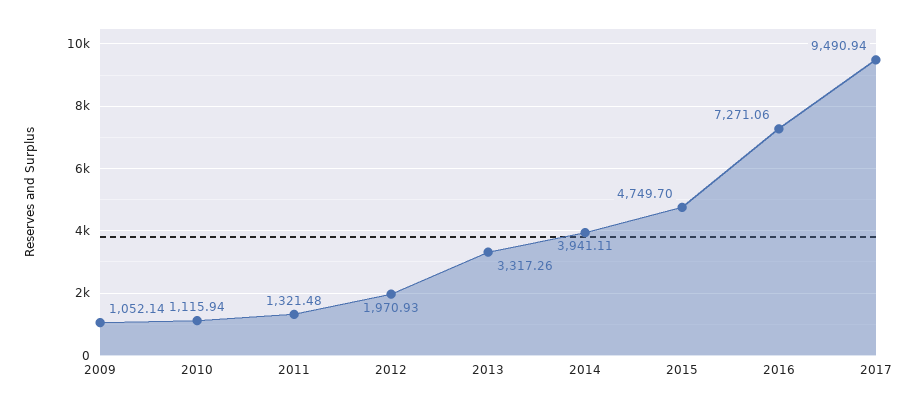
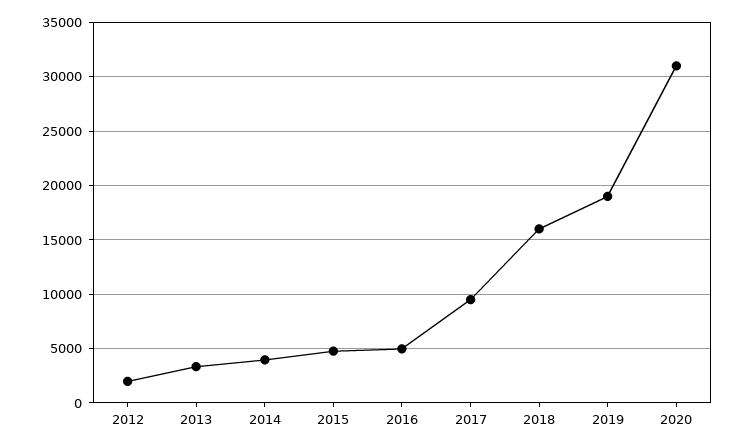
2009: 1052.14 -> none
2010: 1115.94 -> none
2011: 1321.48 -> none
2016: 7271.06 -> 5000
2018: none -> 16000
2019: none -> 19000
2020: none -> 31000

